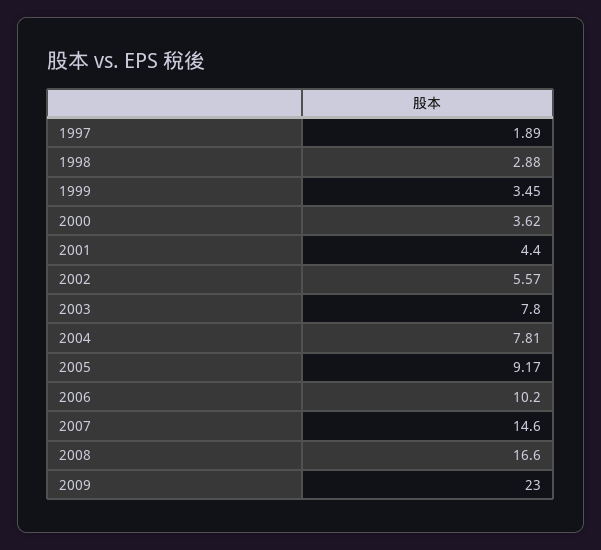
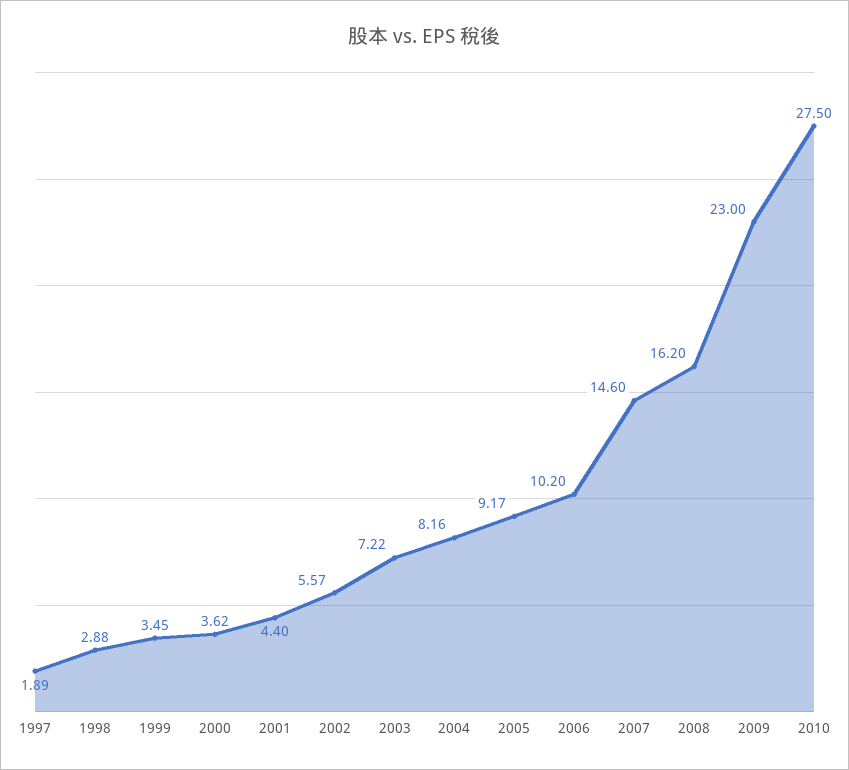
2003: 7.8 -> 7.22
2004: 7.81 -> 8.16
2008: 16.6 -> 16.2
2010: none -> 27.5

